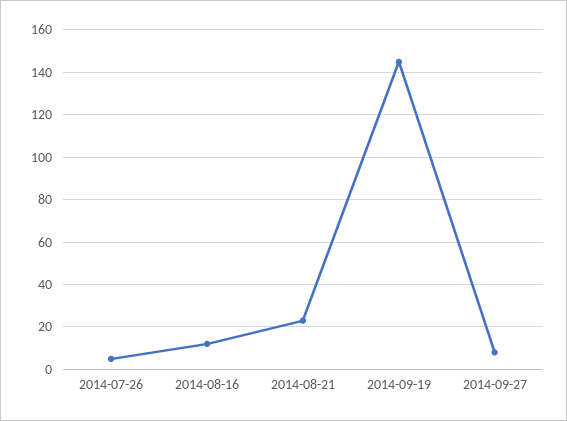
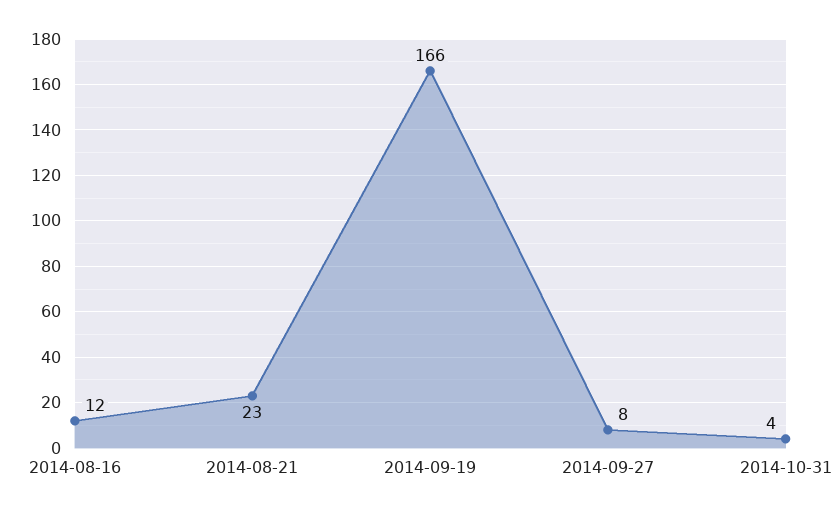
2014-07-26: 5 -> none
2014-09-19: 145 -> 166
2014-10-31: none -> 4

